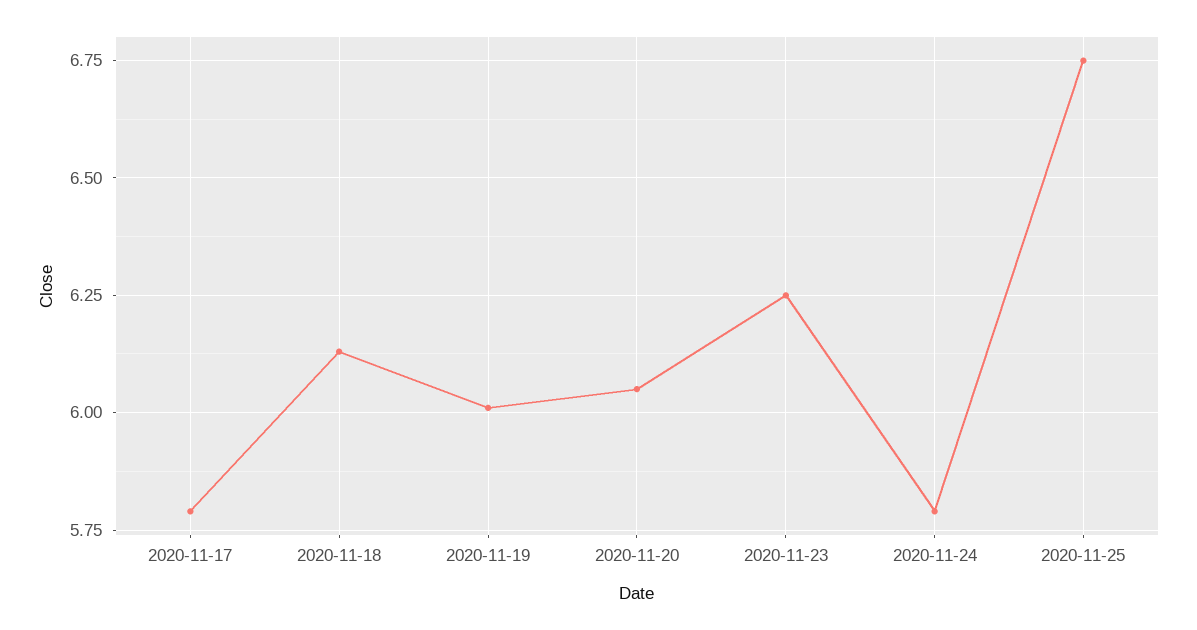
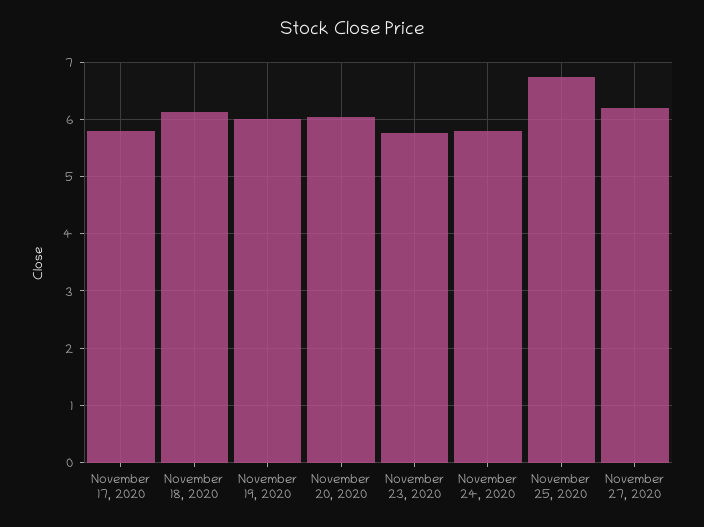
2020-11-23: 6.25 -> 5.8
November 27, 2020: none -> 6.2

